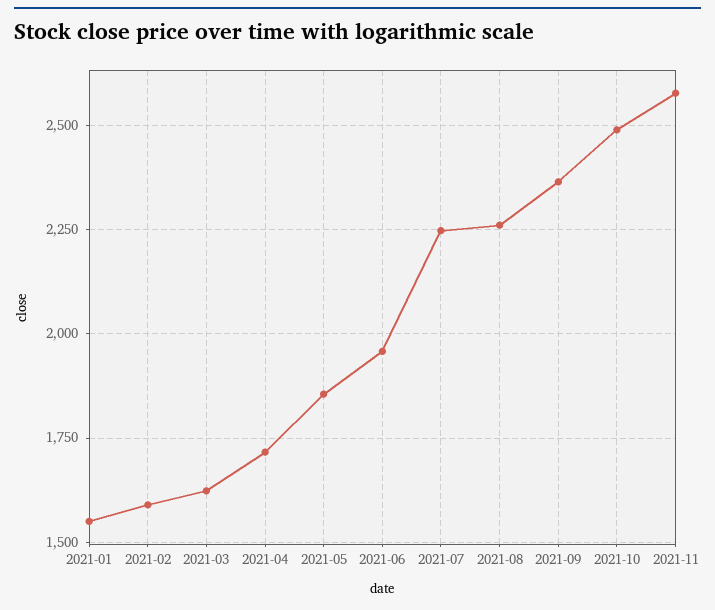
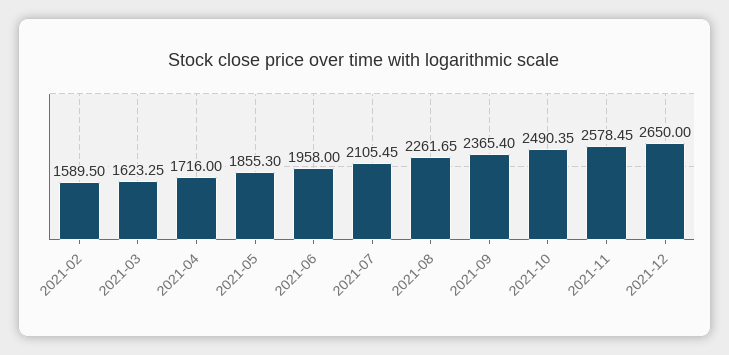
2021-01: 1550 -> none
2021-07: 2250 -> 2105.45
2021-12: none -> 2650

